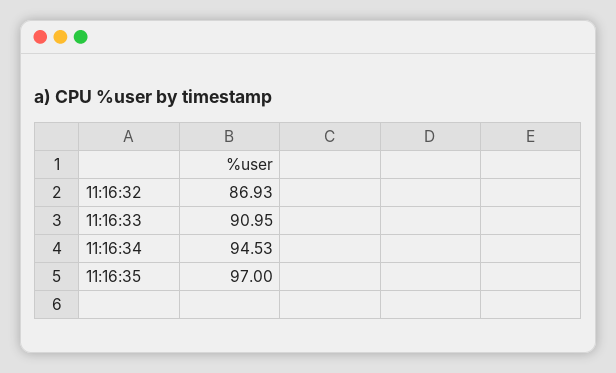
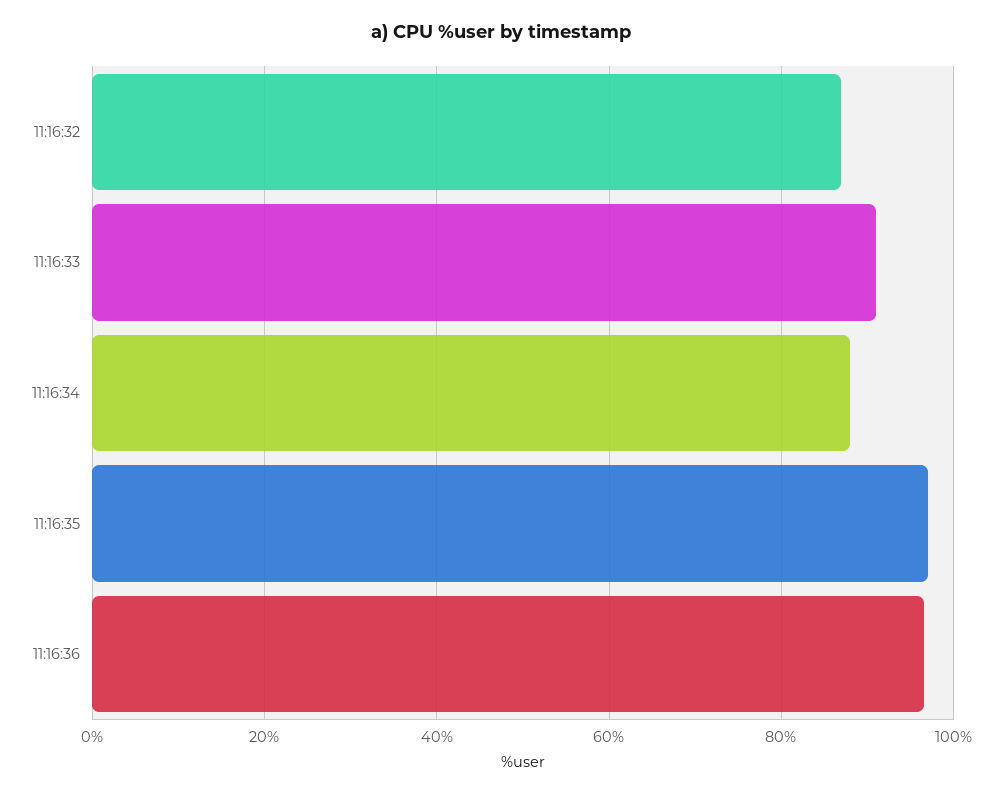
11:16:34: 94.53 -> 88
11:16:36: none -> 96

